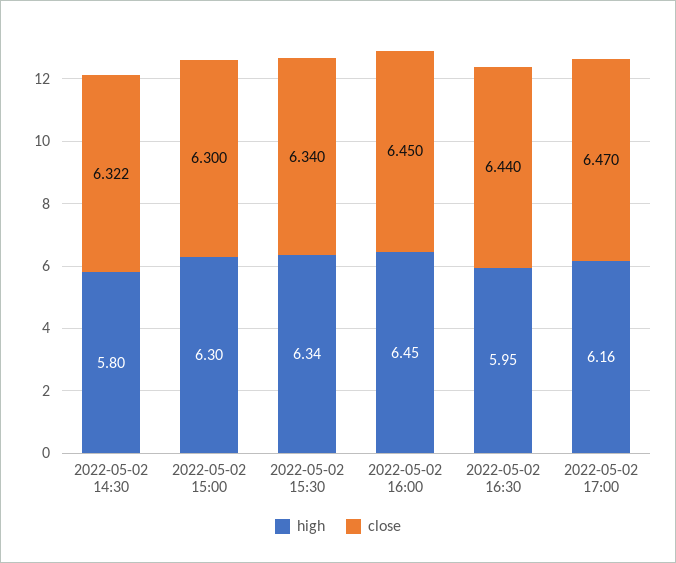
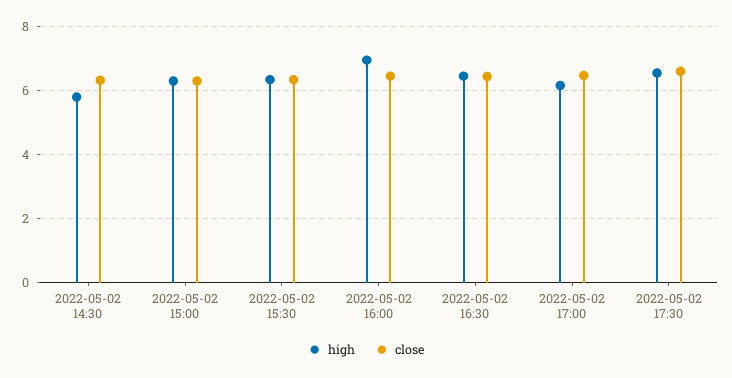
high, 2022-05-02 16:00: 6.45 -> 7
high, 2022-05-02 16:30: 5.95 -> 6.4
high, 2022-05-02 17:30: none -> 6.6
close, 2022-05-02 17:30: none -> 6.6

